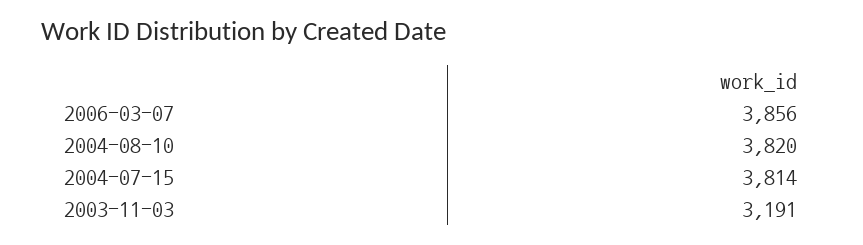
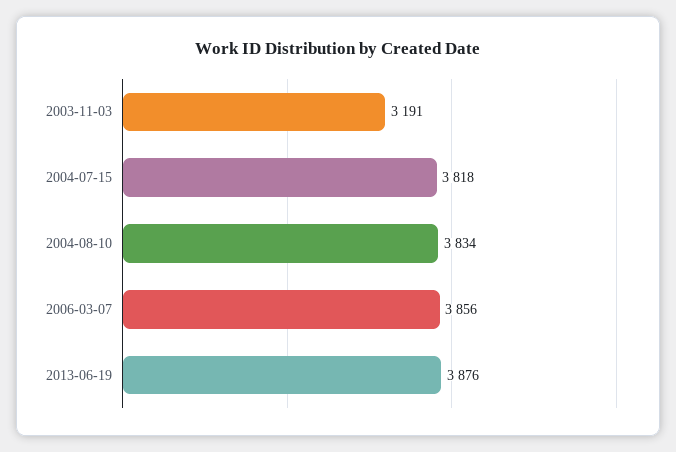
2004-08-10: 3820 -> 3834
2004-07-15: 3814 -> 3818
2013-06-19: none -> 3876

